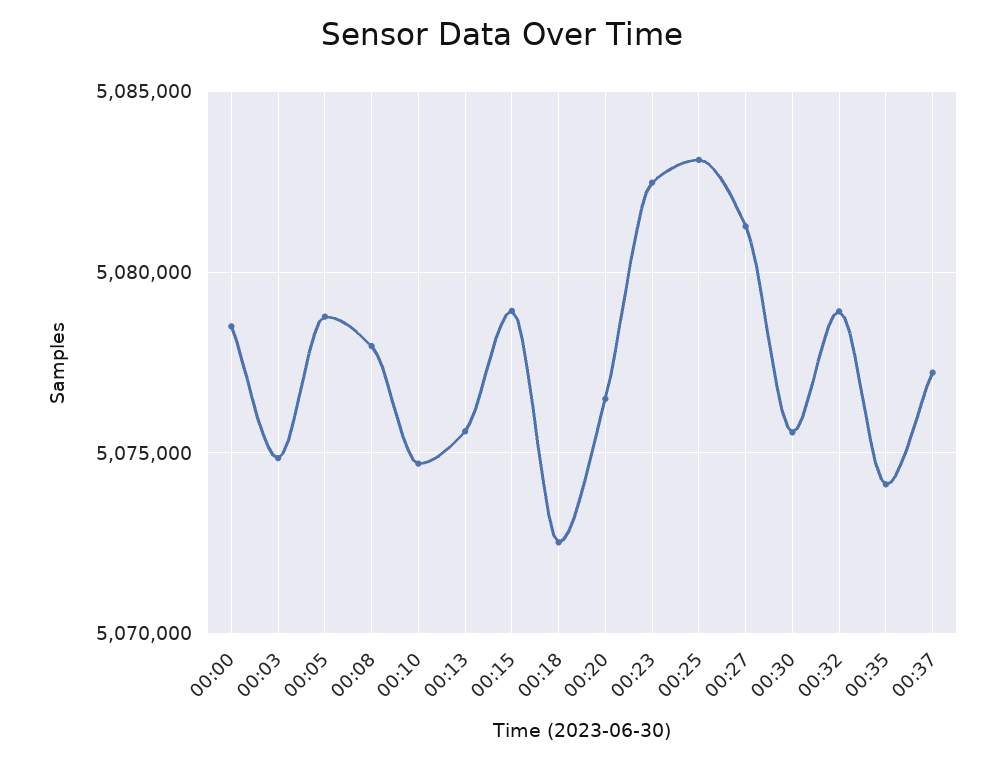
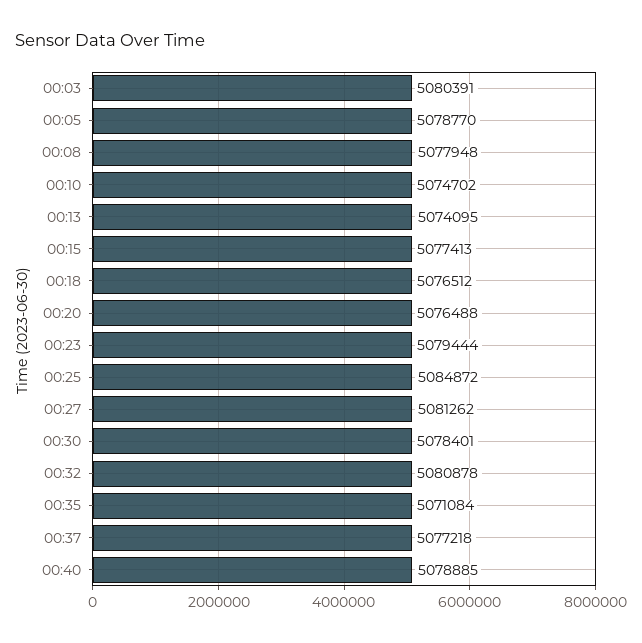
00:00: 5078500 -> none
00:03: 5075000 -> 5080391
00:13: 5075500 -> 5074095
00:15: 5079000 -> 5077413
00:18: 5072500 -> 5076512
00:23: 5082500 -> 5079444
00:25: 5083000 -> 5084872
00:30: 5075500 -> 5078401
00:32: 5079000 -> 5080878
00:35: 5074000 -> 5071084
00:40: none -> 5078885

